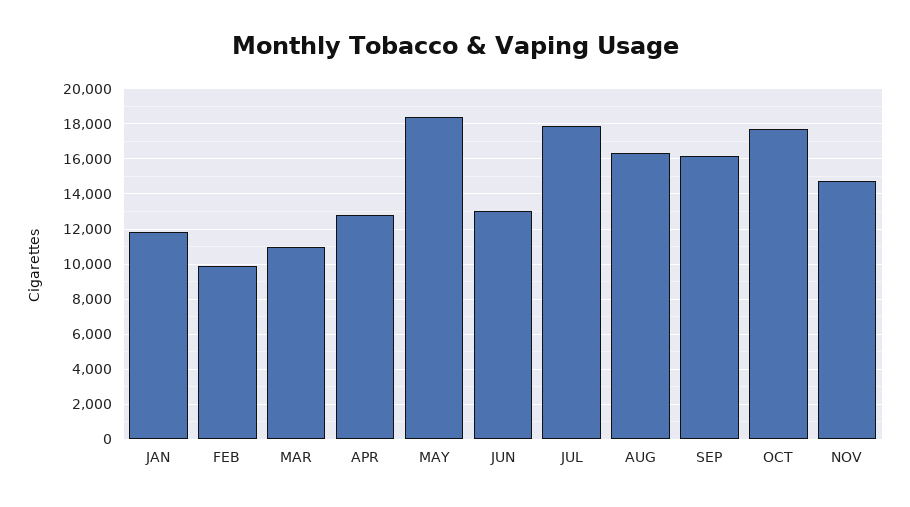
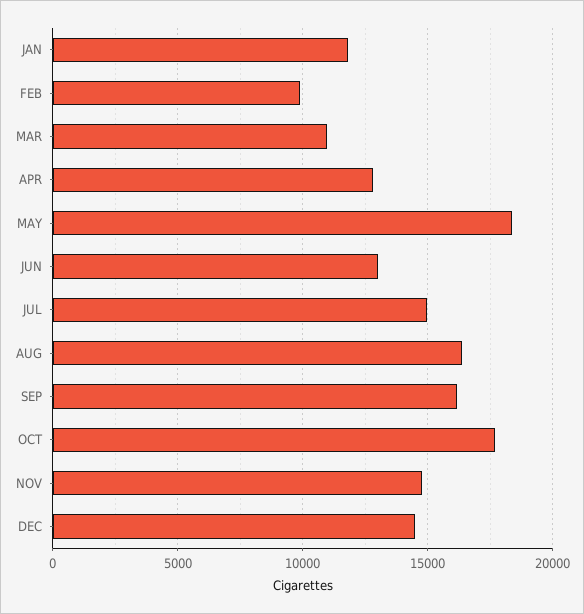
JUL: 18000 -> 15000
DEC: none -> 14500

